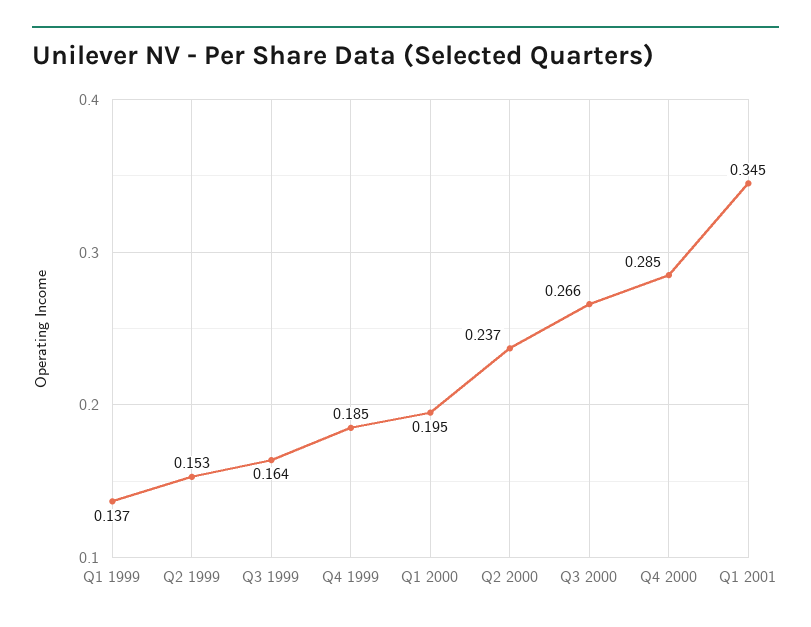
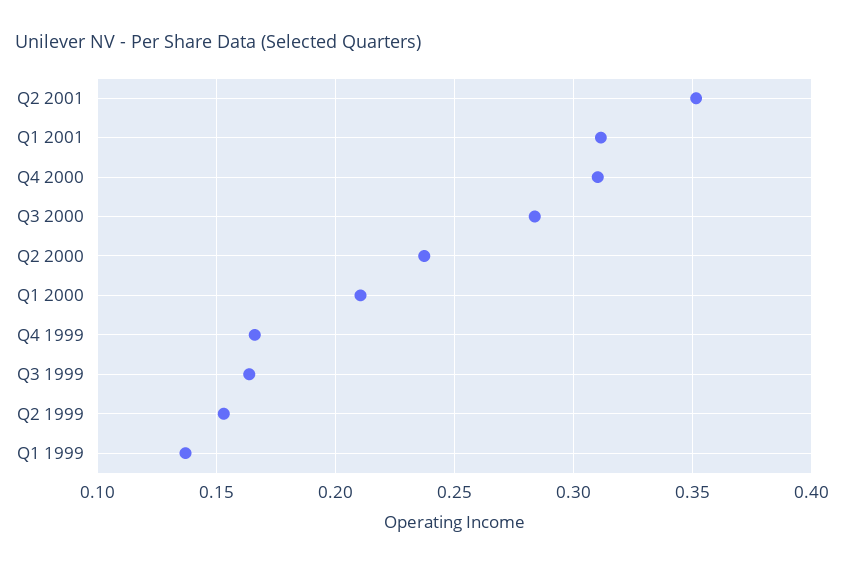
Q4 1999: 0.185 -> 0.165
Q1 2000: 0.195 -> 0.21
Q3 2000: 0.266 -> 0.285
Q4 2000: 0.285 -> 0.31
Q1 2001: 0.345 -> 0.31
Q2 2001: none -> 0.35

